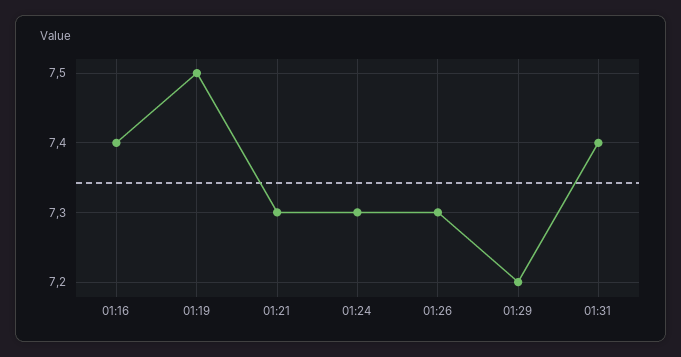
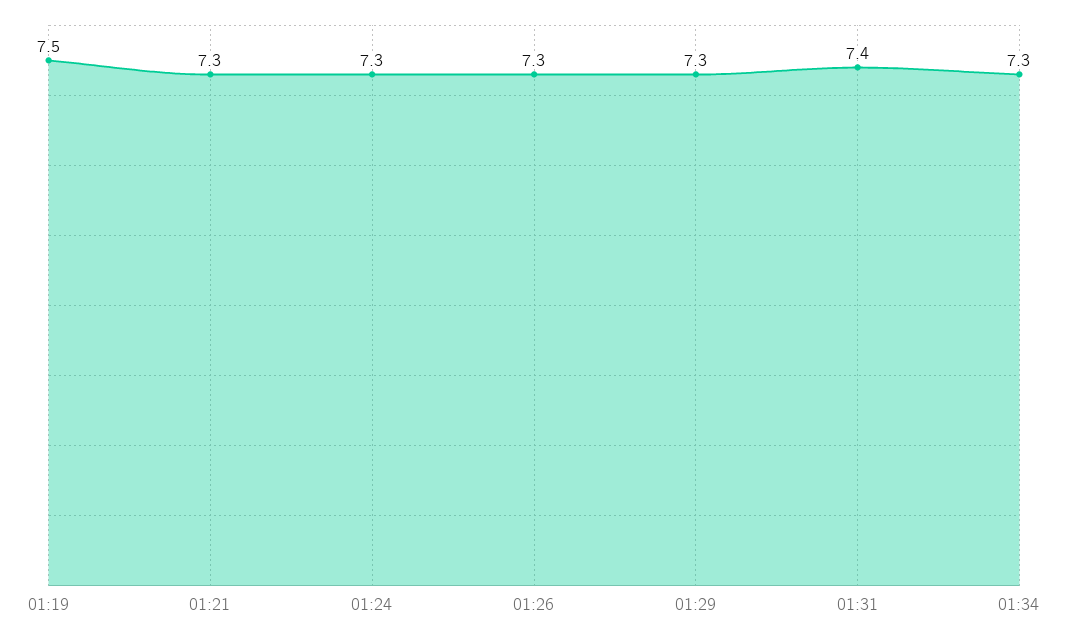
01:16: 7.4 -> none
01:29: 7.2 -> 7.3
01:34: none -> 7.3

